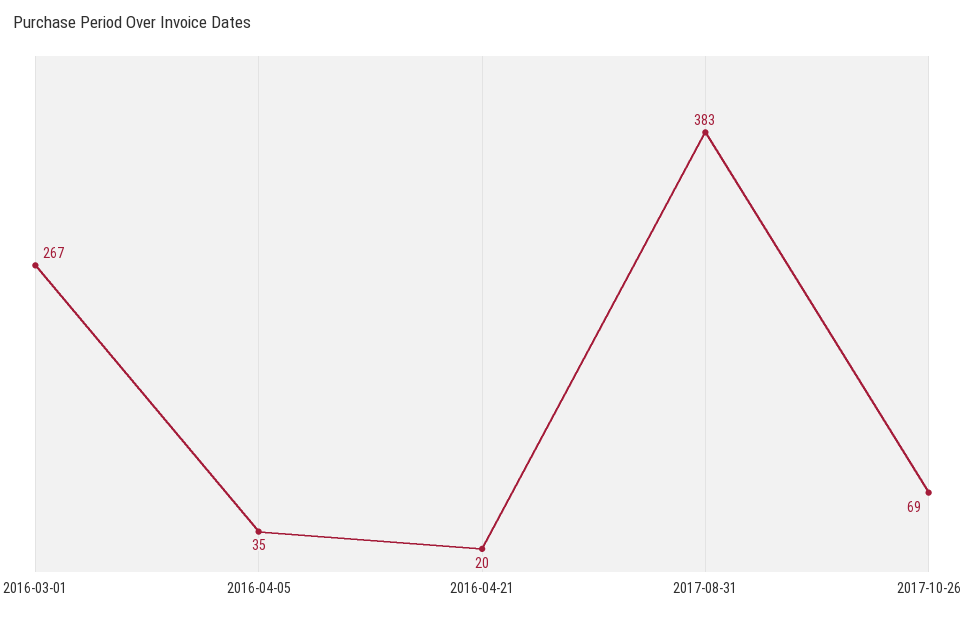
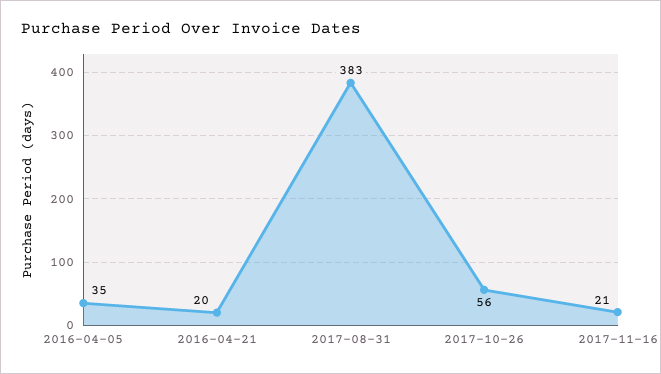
2016-03-01: 267 -> none
2017-10-26: 69 -> 56
2017-11-16: none -> 21

